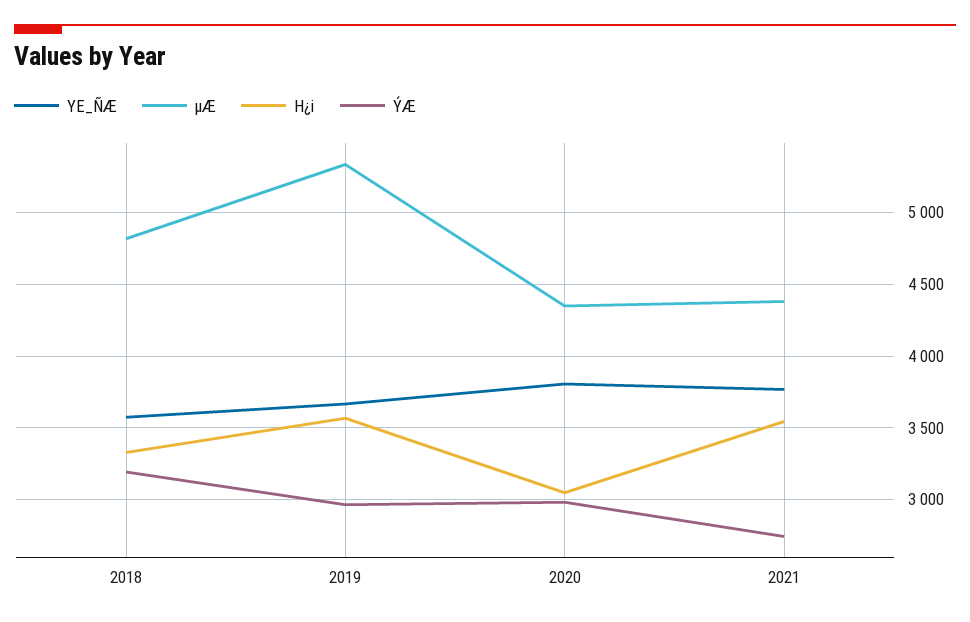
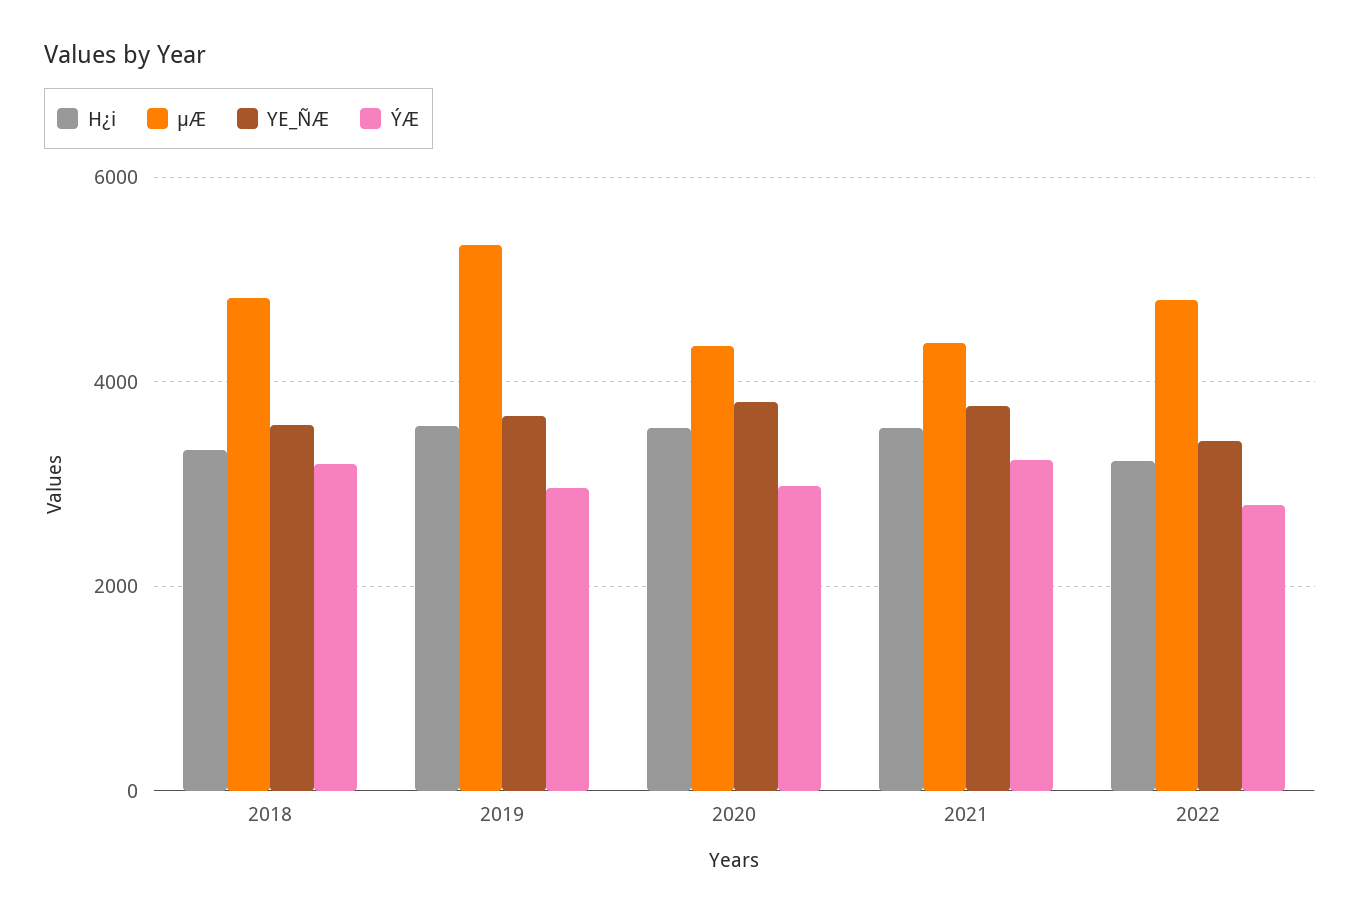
H¿i, 2020: 3050 -> 3600
ÝÆ, 2021: 2750 -> 3200
H¿i, 2022: none -> 3200
µÆ, 2022: none -> 4800
YE_ÑÆ, 2022: none -> 3400
ÝÆ, 2022: none -> 2800

